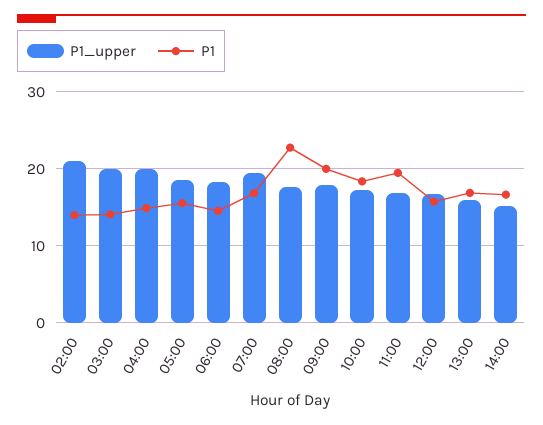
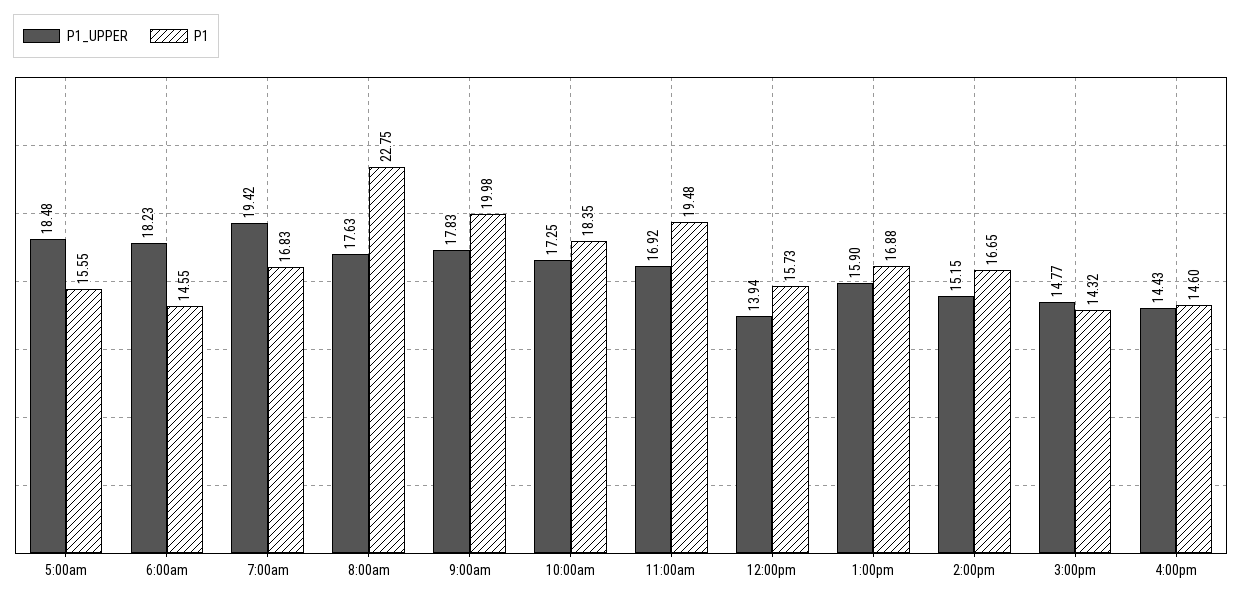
P1_upper, 02:00: 21 -> none
P1, 02:00: 14 -> none
P1_upper, 03:00: 20 -> none
P1, 03:00: 14 -> none
P1_upper, 04:00: 20 -> none
P1, 04:00: 15 -> none
P1_upper, 12:00: 17 -> 13.94
P1_upper, 3:00pm: none -> 14.77
P1, 3:00pm: none -> 14.32
P1_upper, 4:00pm: none -> 14.43
P1, 4:00pm: none -> 14.6

